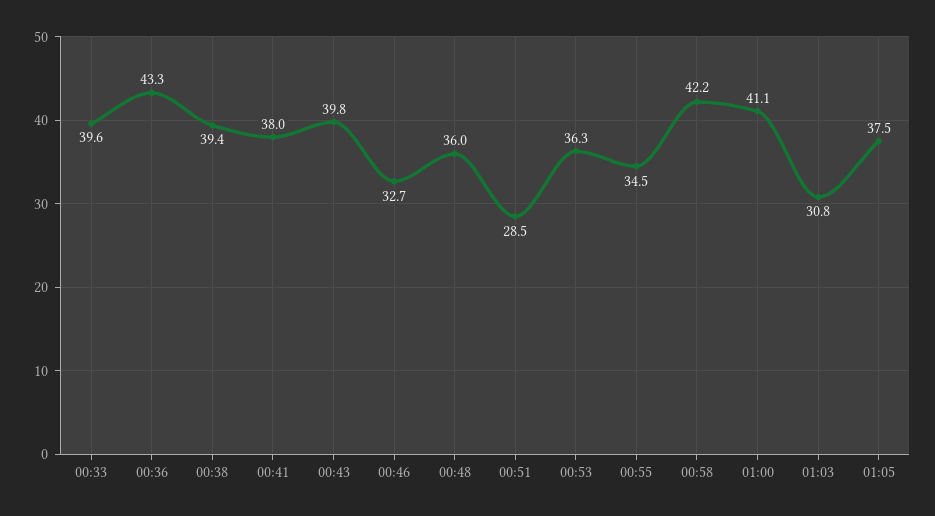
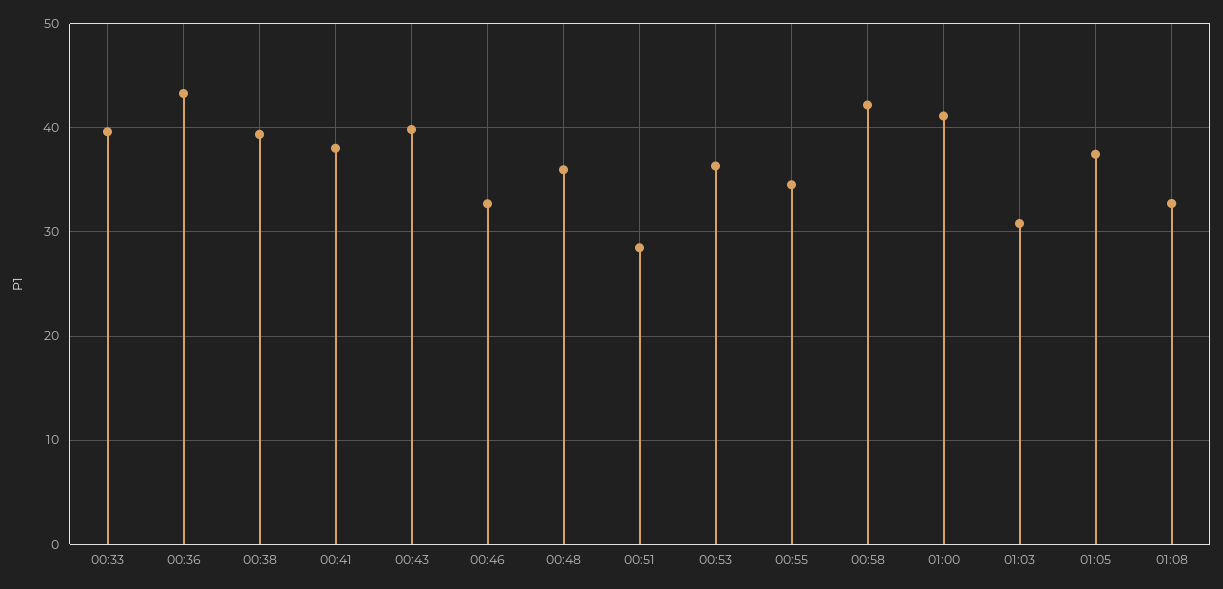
01:08: none -> 33

